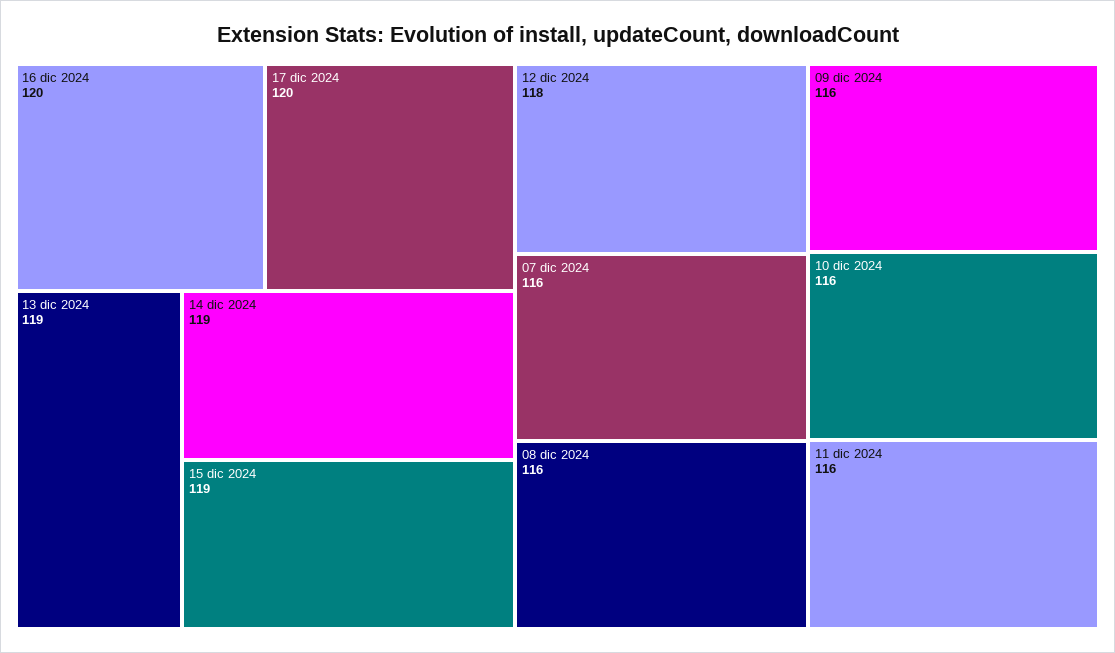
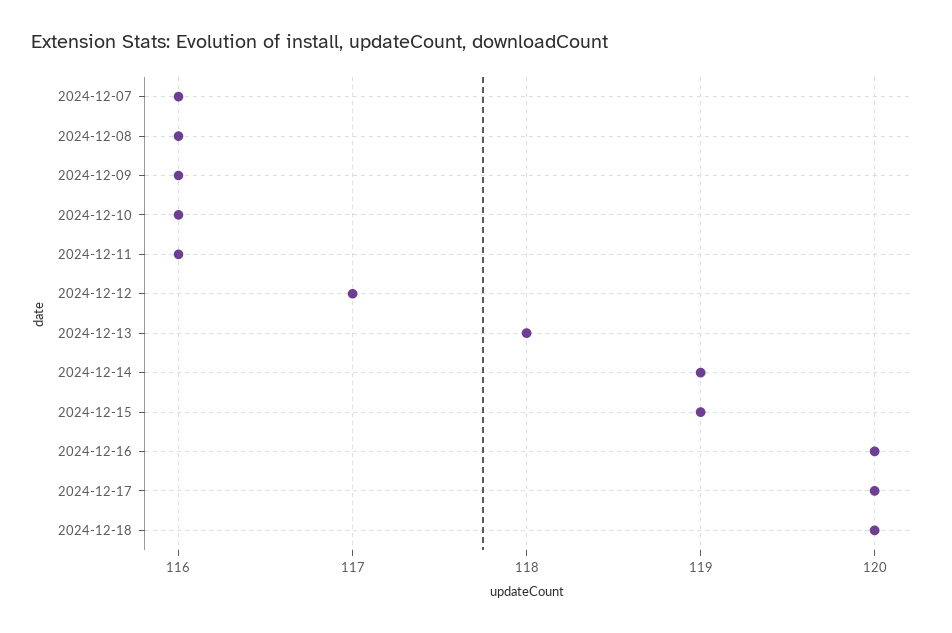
13 dic 2024: 119 -> 118
12 dic 2024: 118 -> 117
2024-12-18: none -> 120

